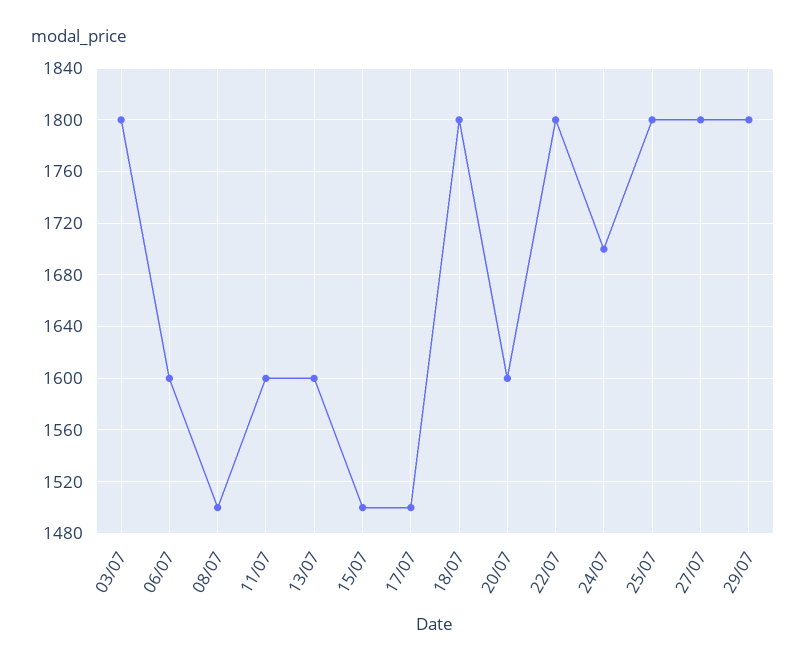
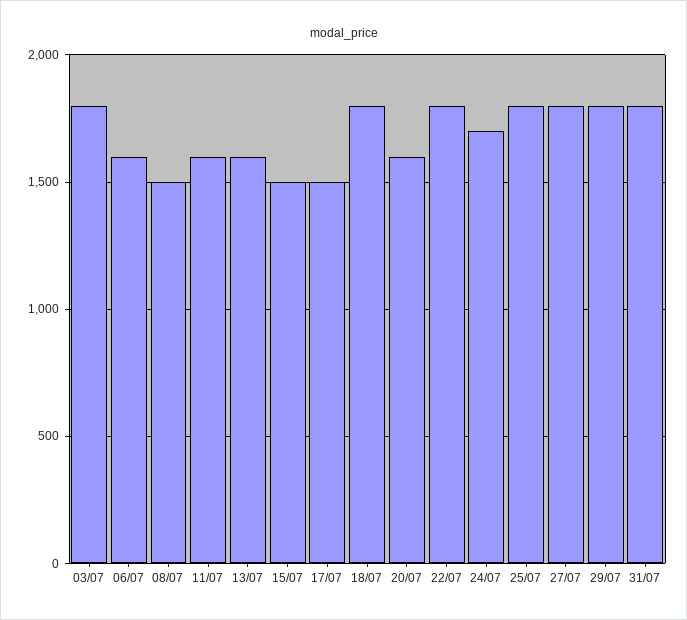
31/07: none -> 1800

